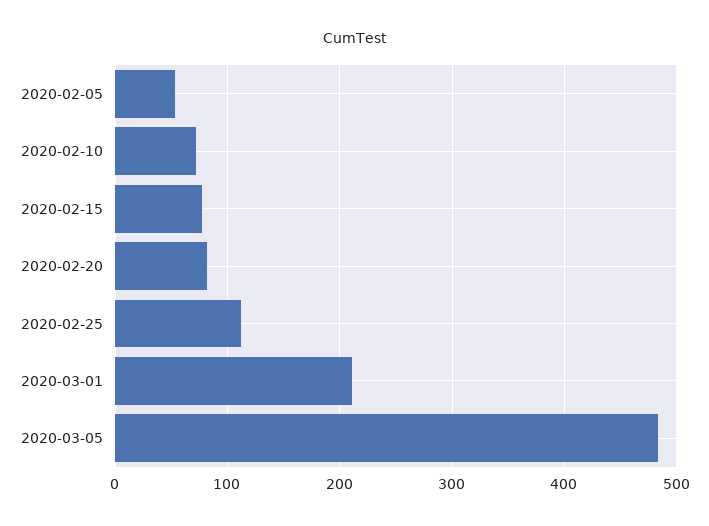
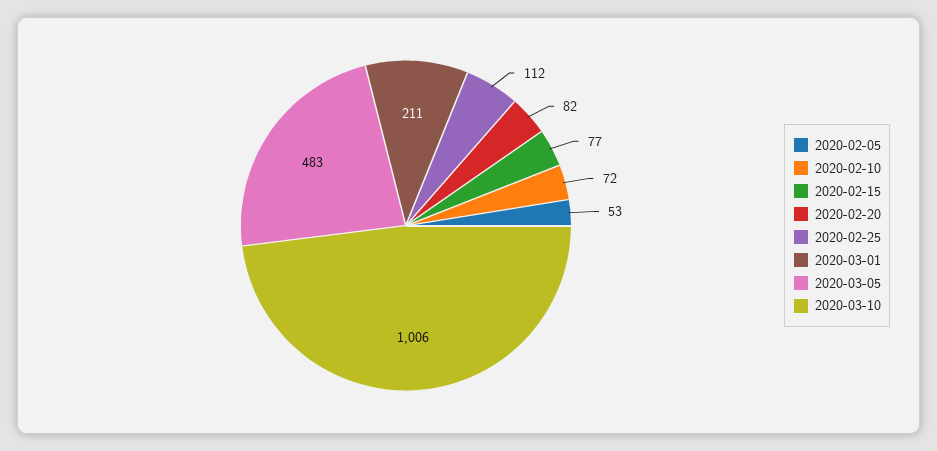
2020-03-10: none -> 1006

